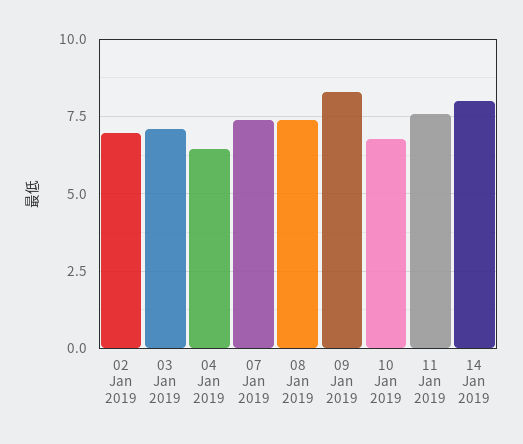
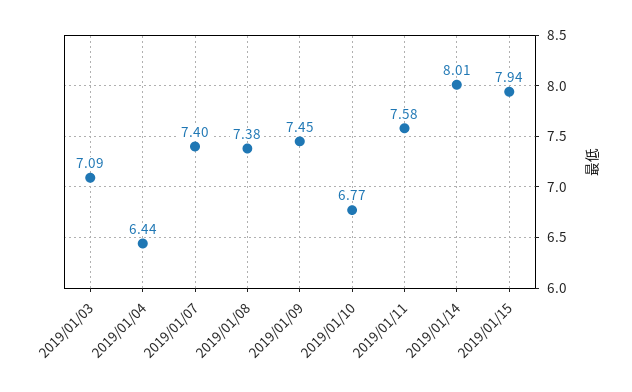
02 Jan 2019: 7 -> none
09 Jan 2019: 8.25 -> 7.45
2019/01/15: none -> 7.94

